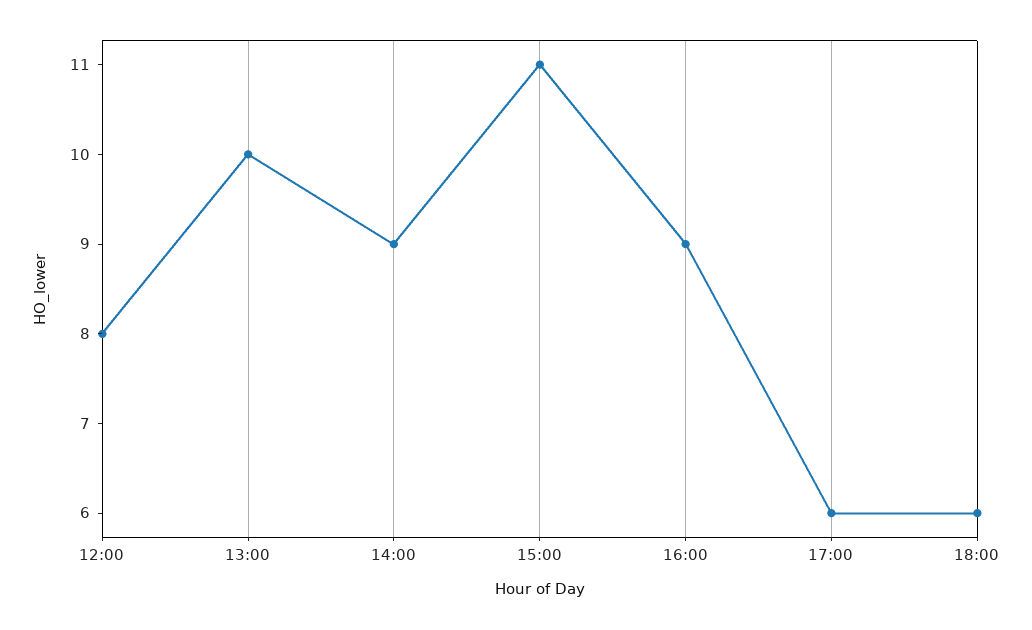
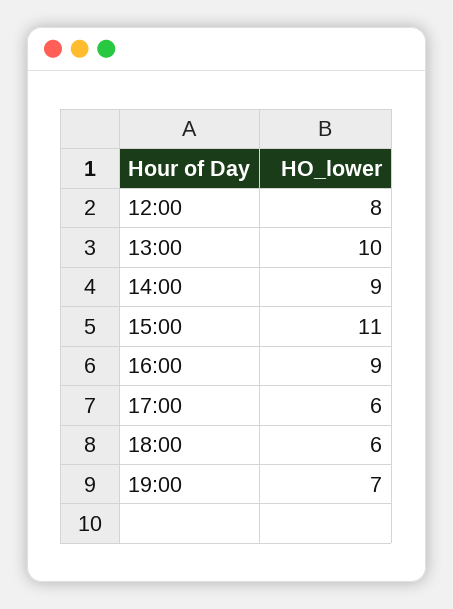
19:00: none -> 7

